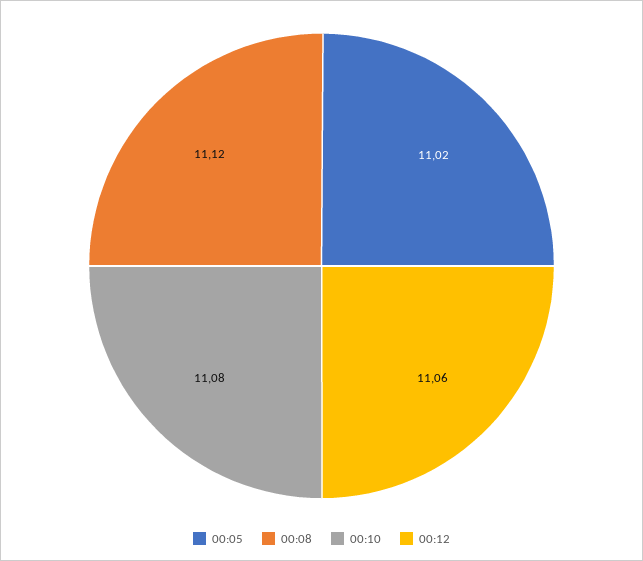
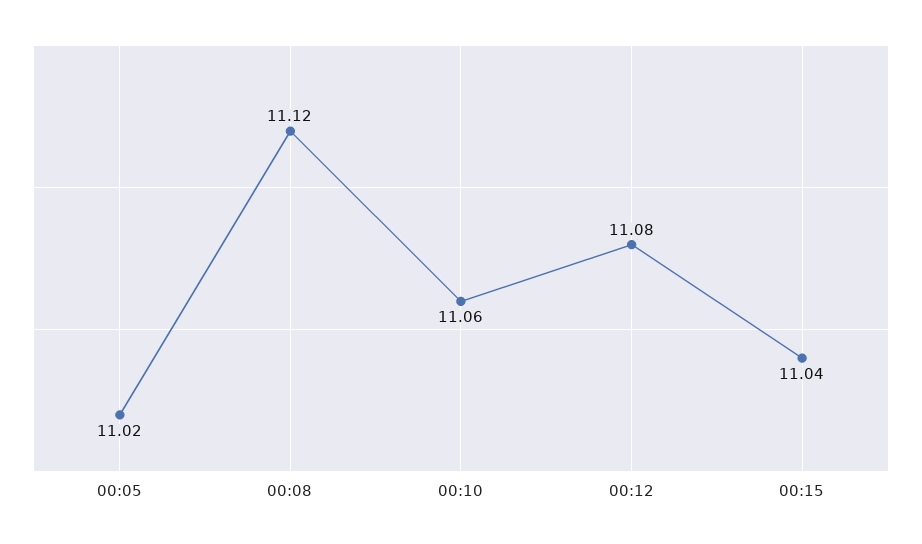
00:10: 11.08 -> 11.06
00:12: 11.06 -> 11.08
00:15: none -> 11.04

